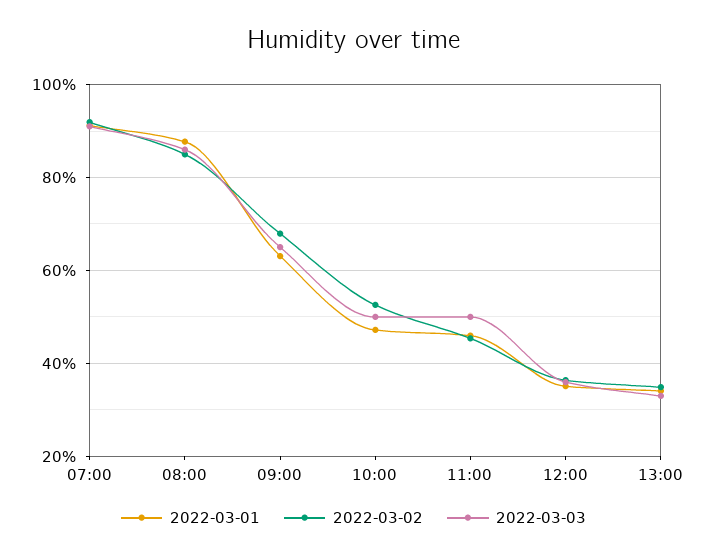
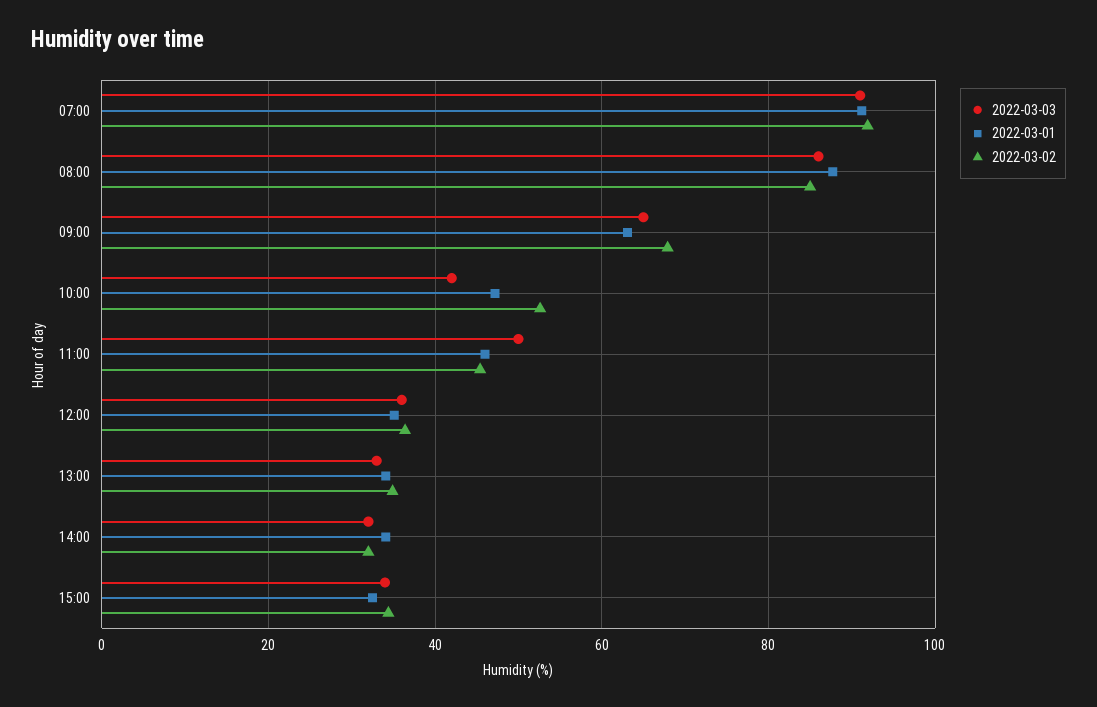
2022-03-03, 10:00: 50 -> 42
2022-03-03, 14:00: none -> 32
2022-03-01, 14:00: none -> 34
2022-03-02, 14:00: none -> 32
2022-03-03, 15:00: none -> 34
2022-03-01, 15:00: none -> 32
2022-03-02, 15:00: none -> 34

